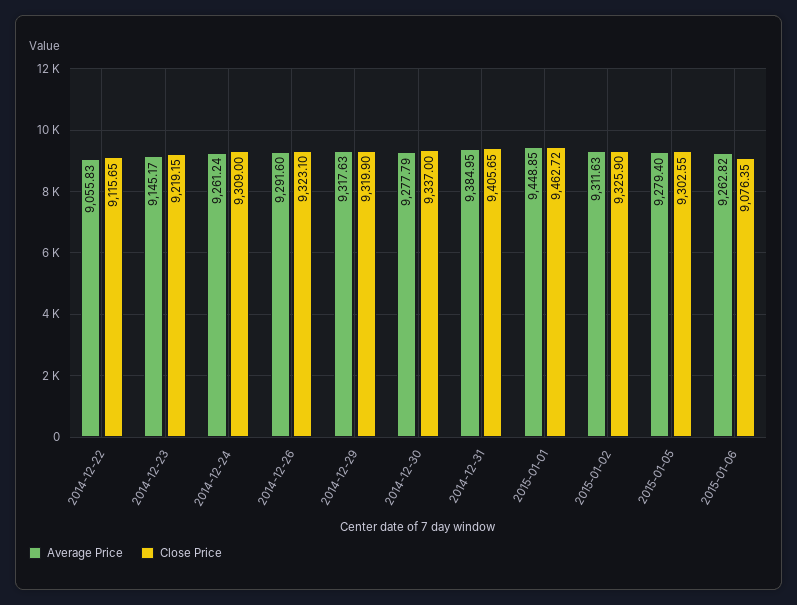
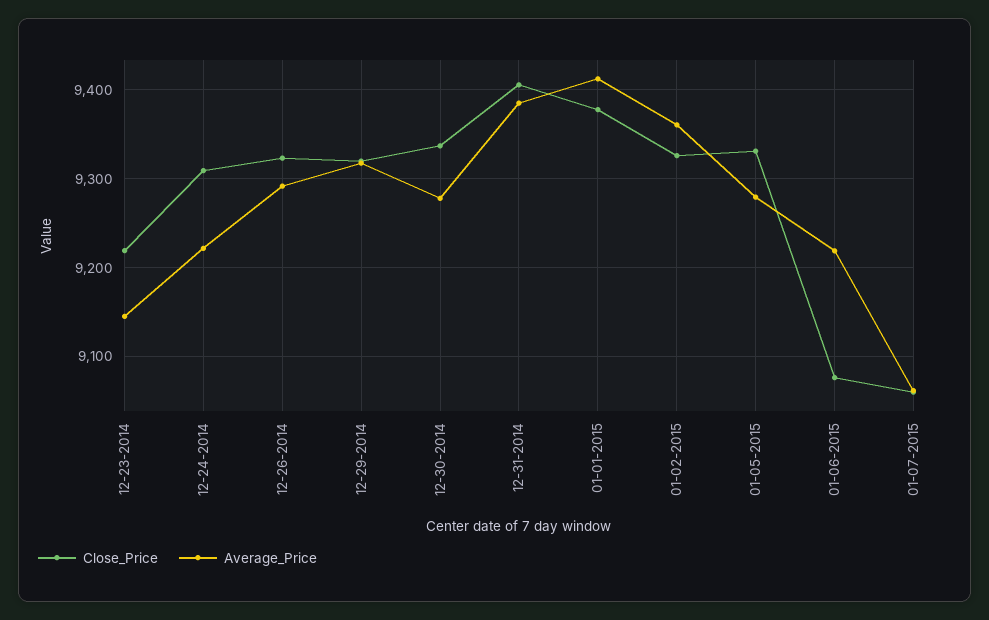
Average Price, 2014-12-22: 9055.83 -> none
Close Price, 2014-12-22: 9115.65 -> none
Average Price, 2014-12-24: 9261.24 -> 9220
Average Price, 2015-01-01: 9448.85 -> 9410
Close Price, 2015-01-01: 9462.72 -> 9380
Average Price, 2015-01-02: 9311.63 -> 9360
Close Price, 2015-01-05: 9302.55 -> 9330
Average Price, 2015-01-06: 9262.82 -> 9220
Close Price, 01-07-2015: none -> 9060
Average Price, 01-07-2015: none -> 9060

